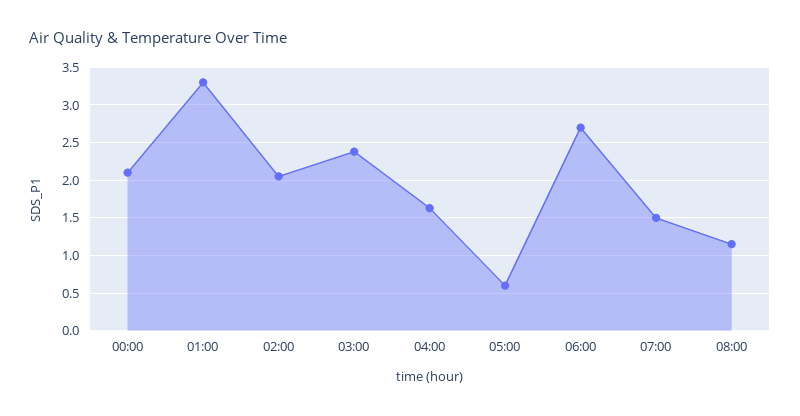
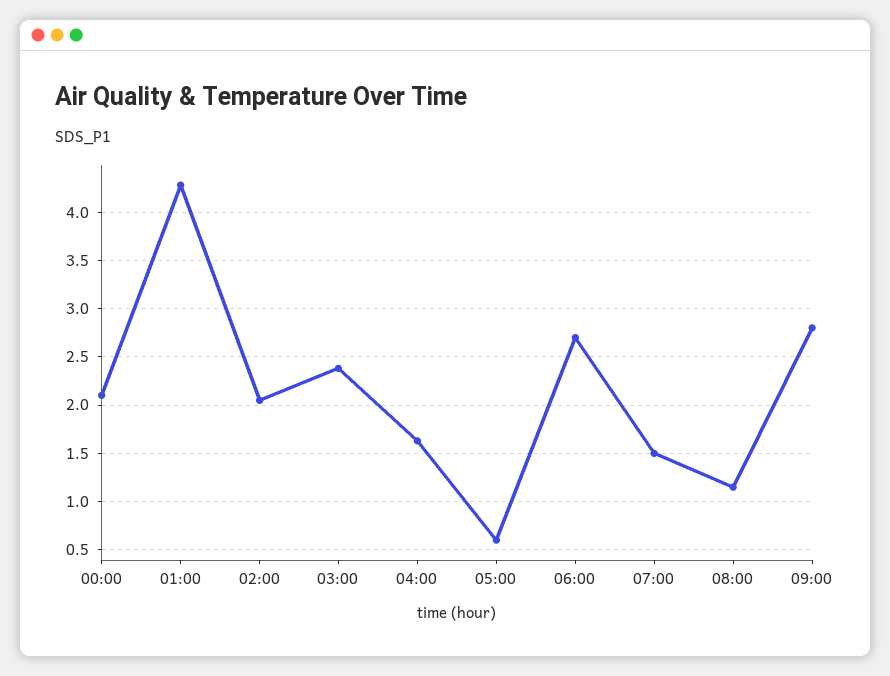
01:00: 3.3 -> 4.3
09:00: none -> 2.8

